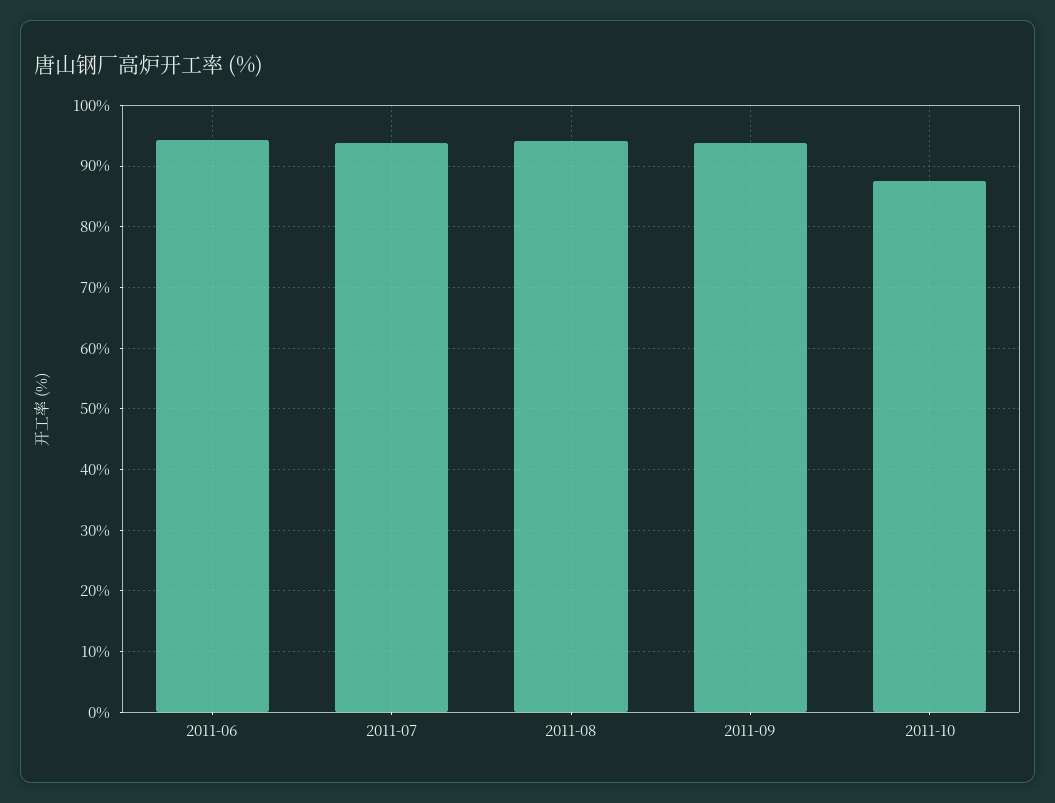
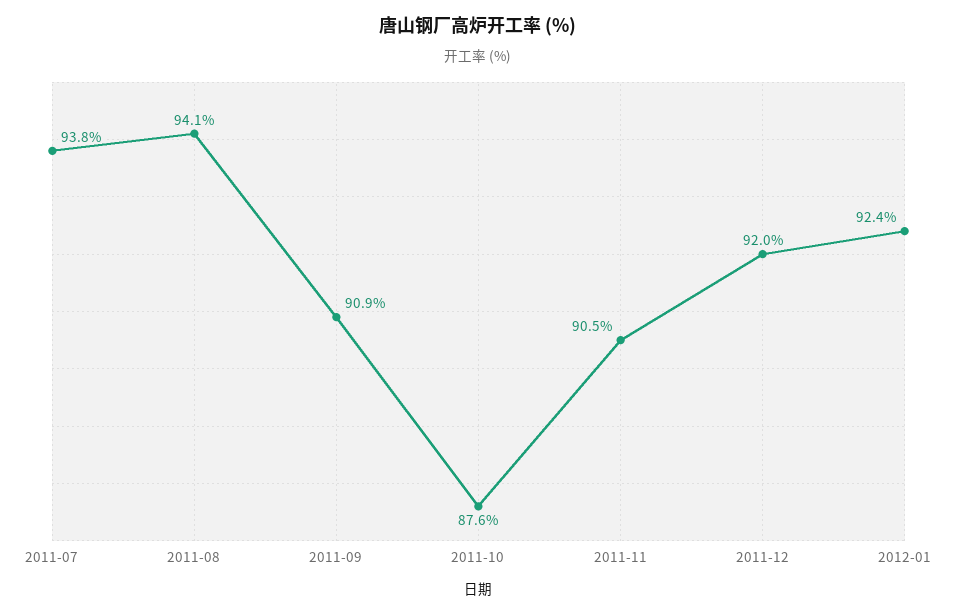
2011-06: 94 -> none
2011-09: 94 -> 90.9
2011-11: none -> 90.5
2011-12: none -> 92
2012-01: none -> 92.4

